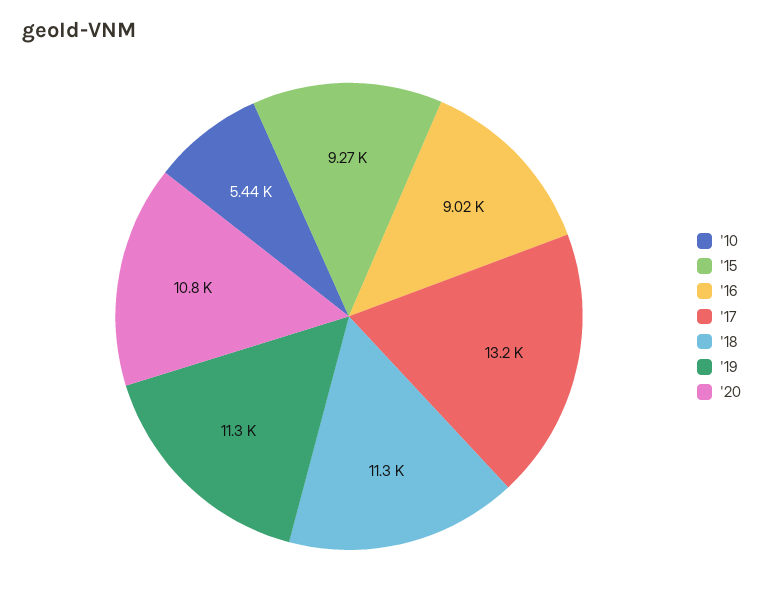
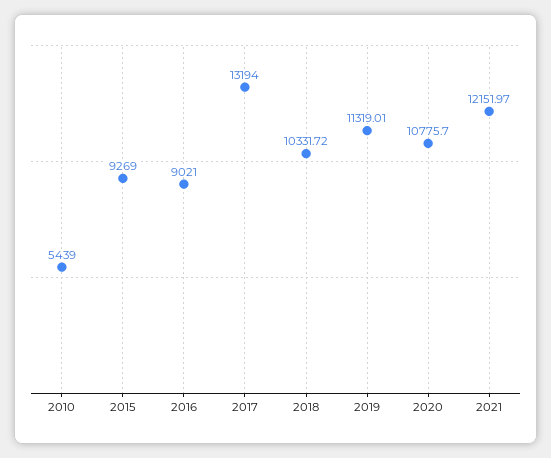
'18: 11300 -> 10331.72
2021: none -> 12151.97

